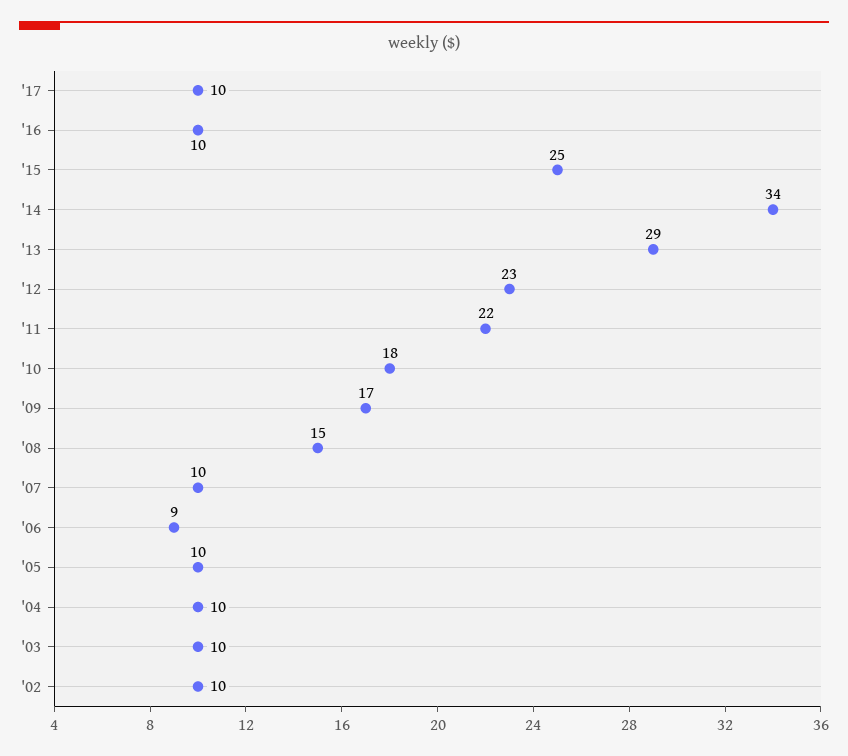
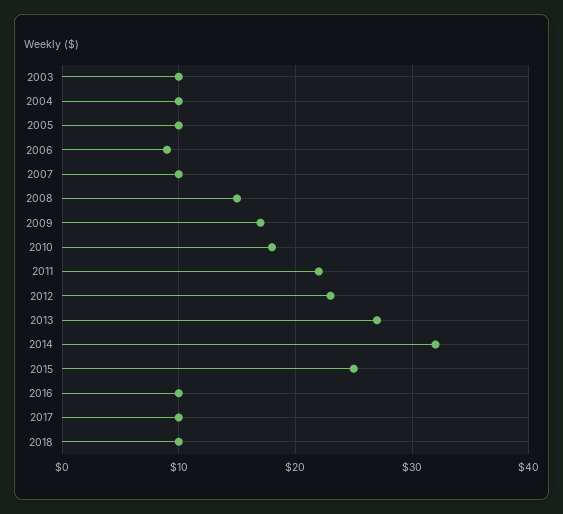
'14: 34 -> 32
'13: 29 -> 27
'02: 10 -> none
2018: none -> 10

